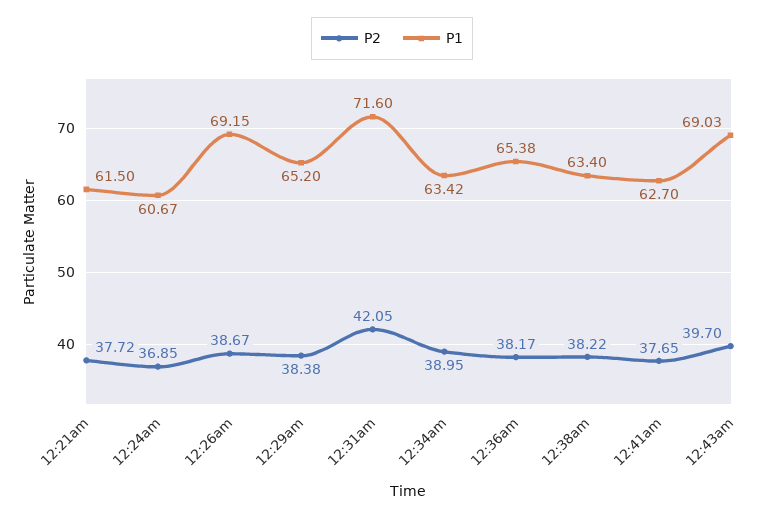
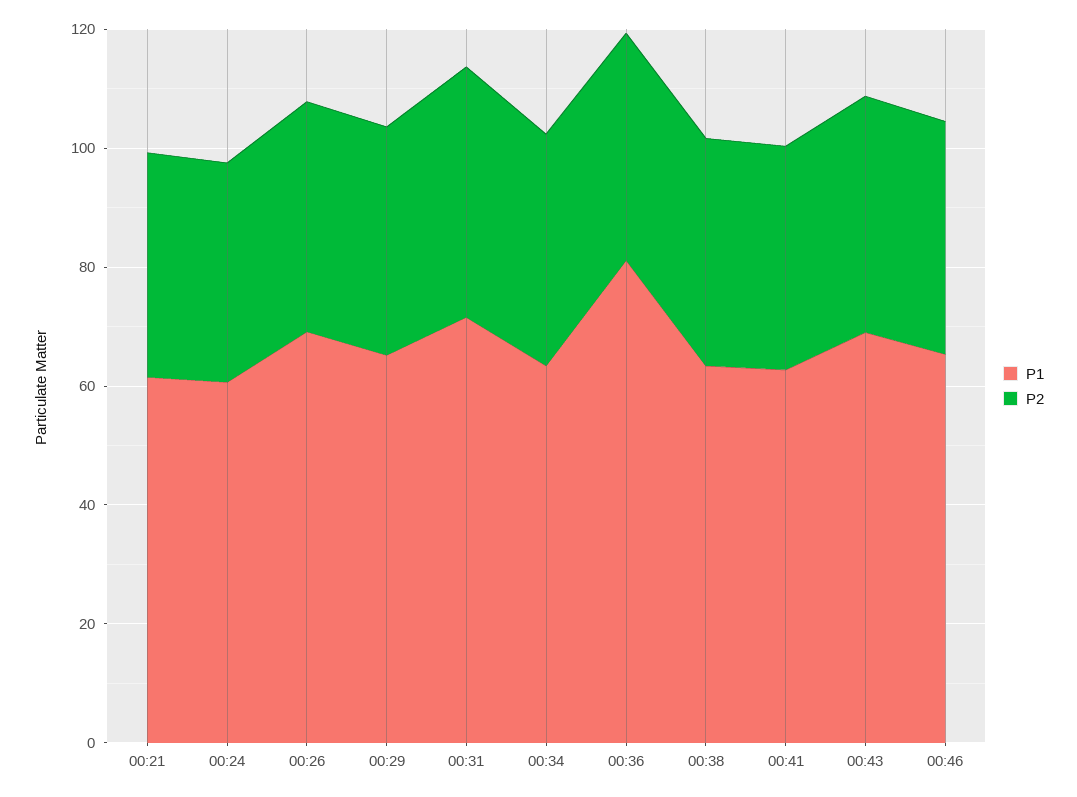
P1, 12:36am: 65.38 -> 80
P1, 00:46: none -> 65
P2, 00:46: none -> 40

